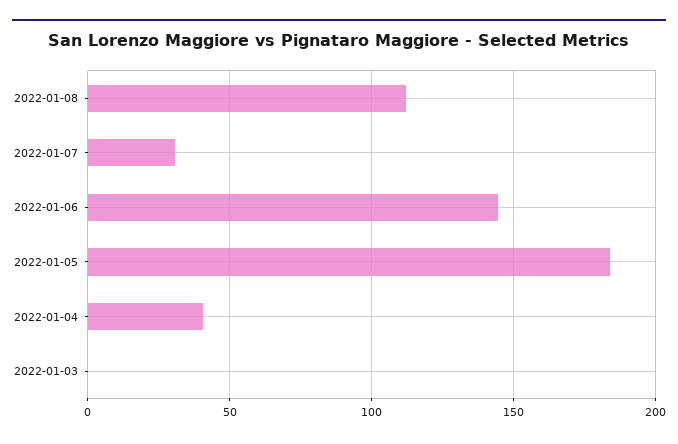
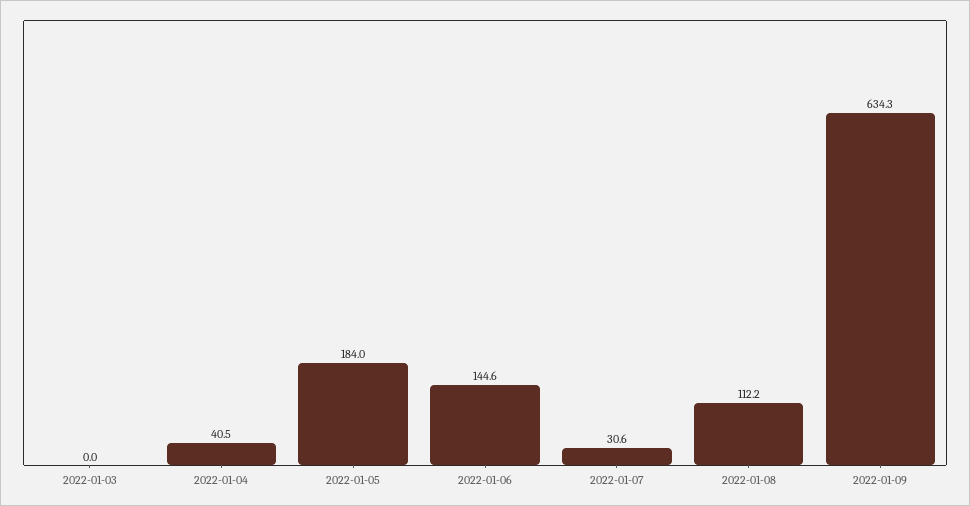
2022-01-09: none -> 634.3

